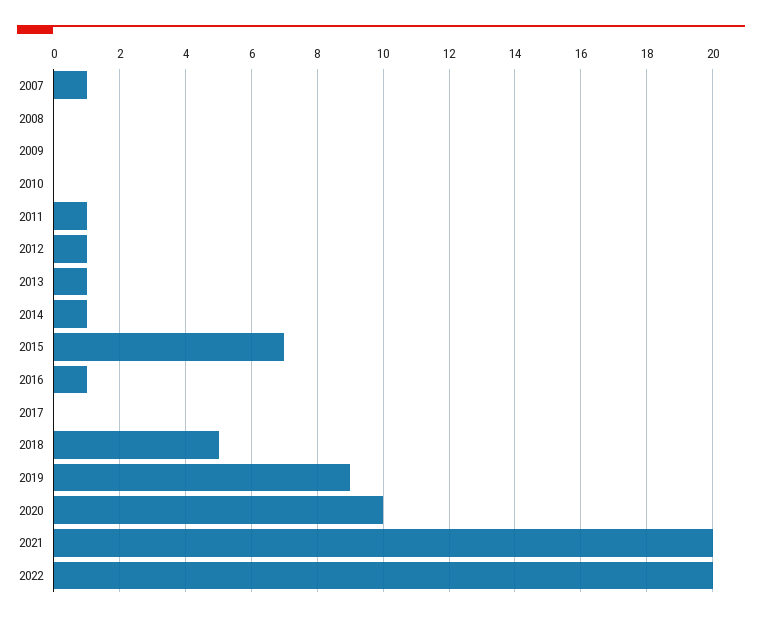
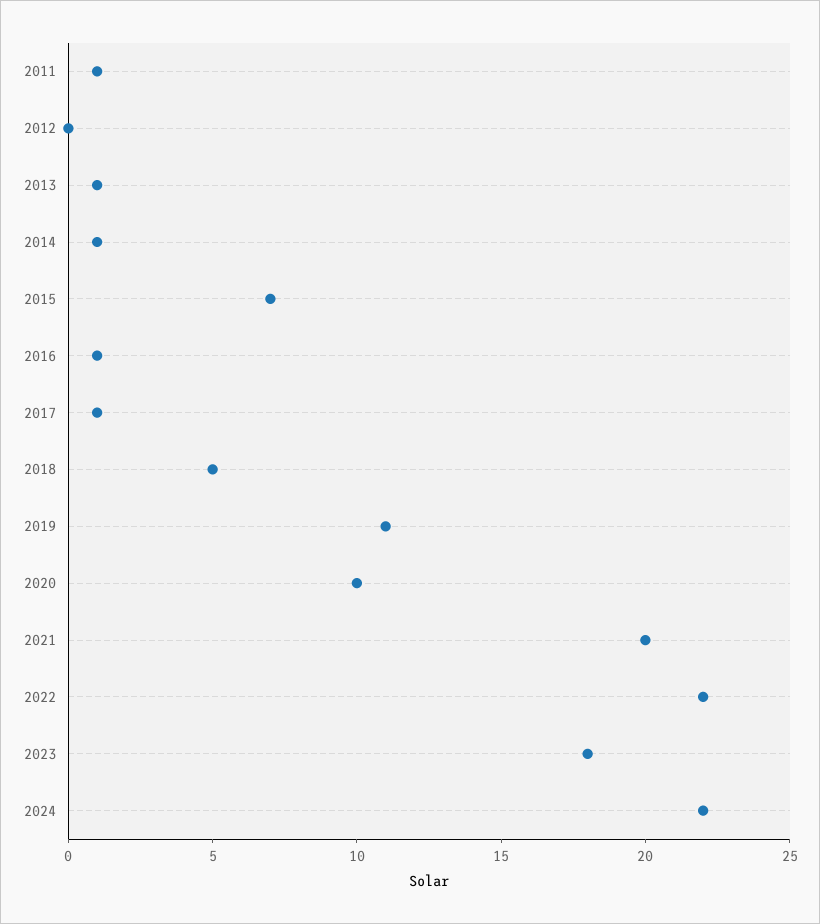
2007: 1 -> none
2008: 0 -> none
2009: 0 -> none
2010: 0 -> none
2012: 1 -> 0
2017: 0 -> 1
2019: 9 -> 11
2022: 20 -> 22
2023: none -> 18
2024: none -> 22

